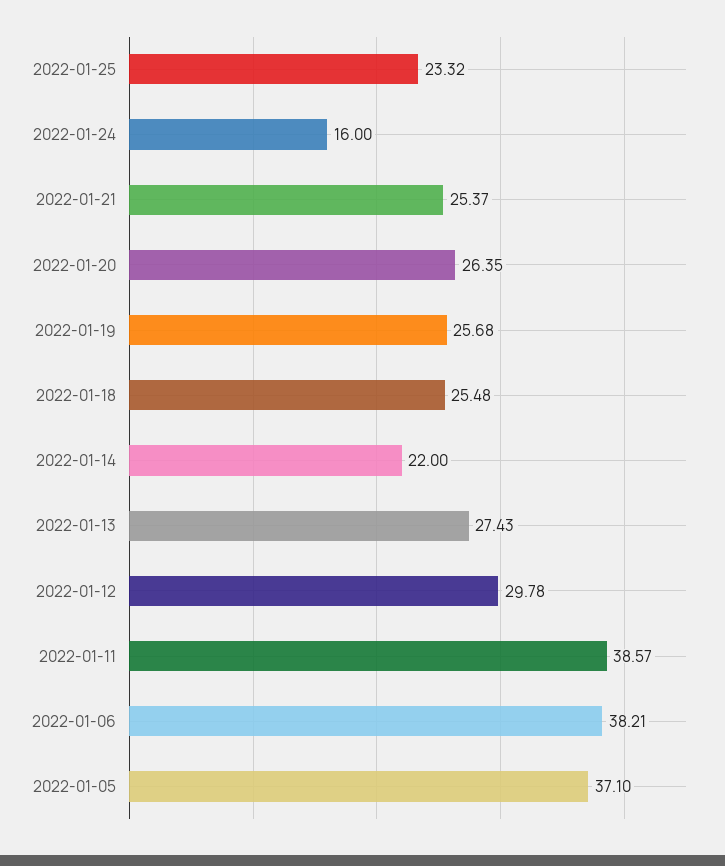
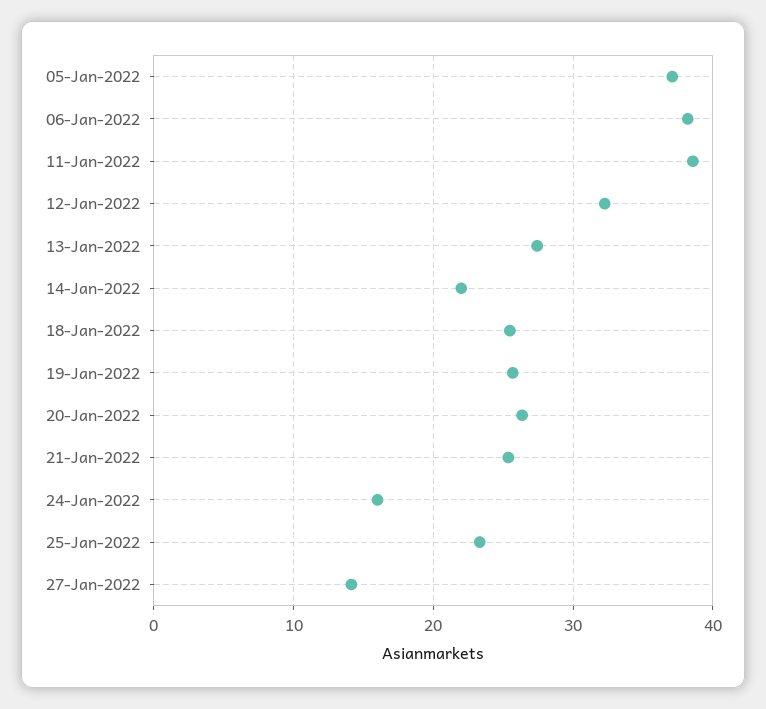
2022-01-12: 29.78 -> 32
27-Jan-2022: none -> 14

